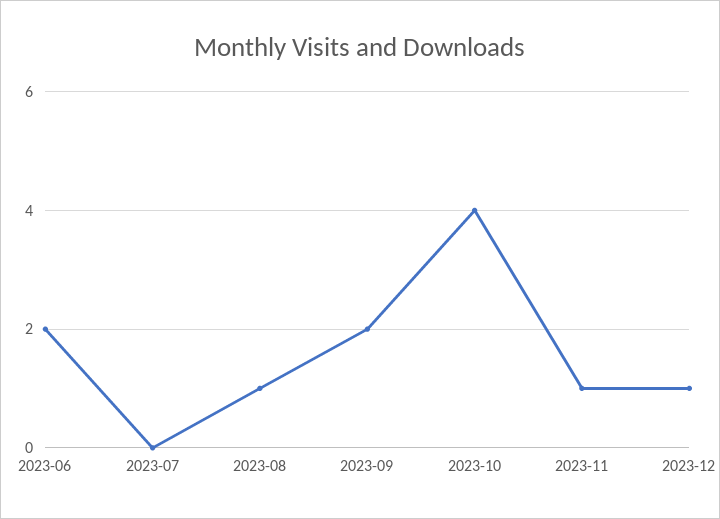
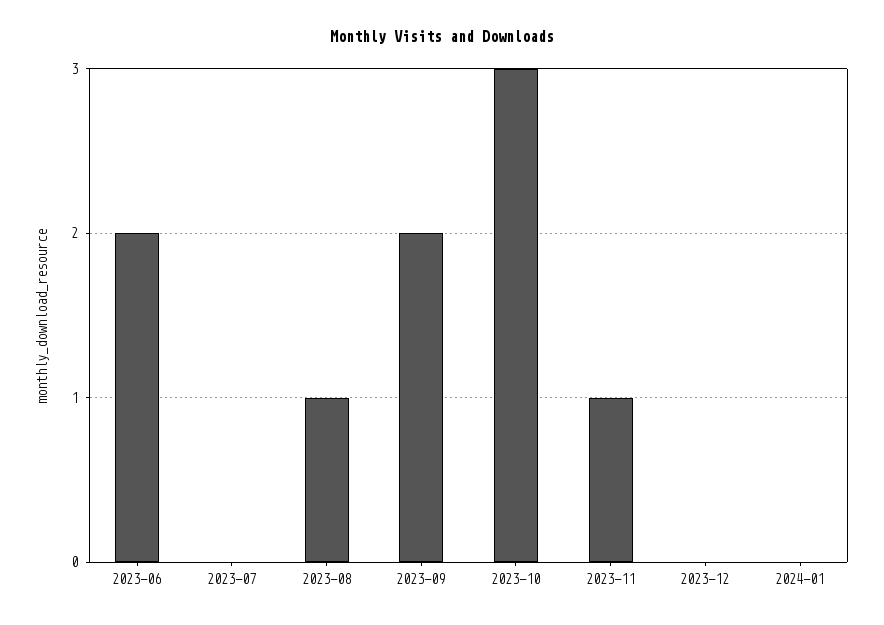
2023-10: 4 -> 3
2023-12: 1 -> 0
2024-01: none -> 0

